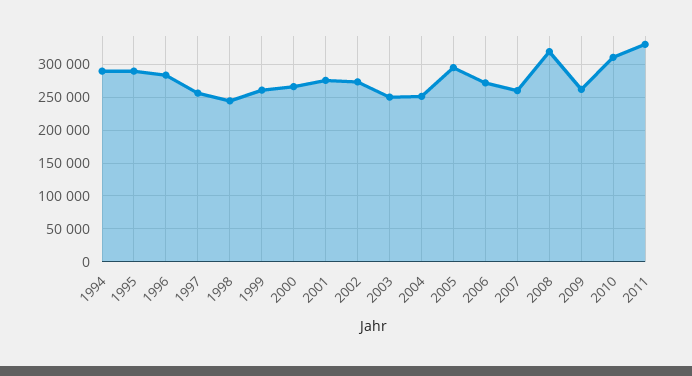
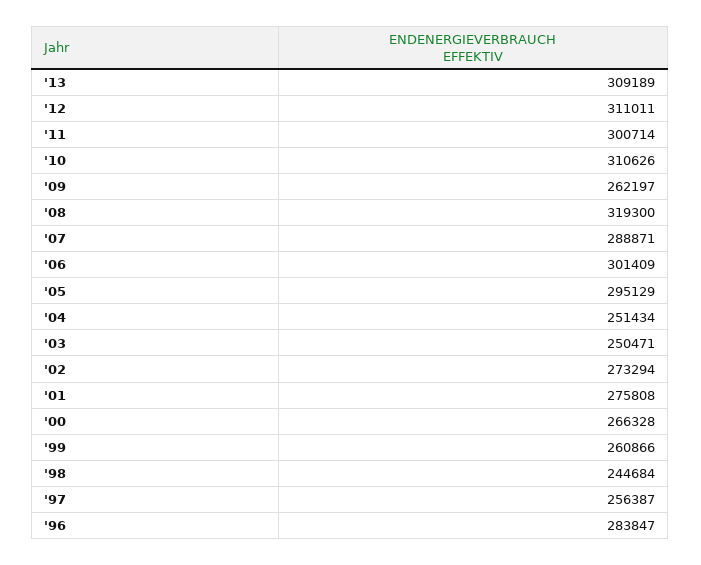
1994: 290000 -> none
1995: 290000 -> none
2006: 270000 -> 301409
2007: 260000 -> 288871
2011: 330000 -> 300714
'13: none -> 309189
'12: none -> 311011

